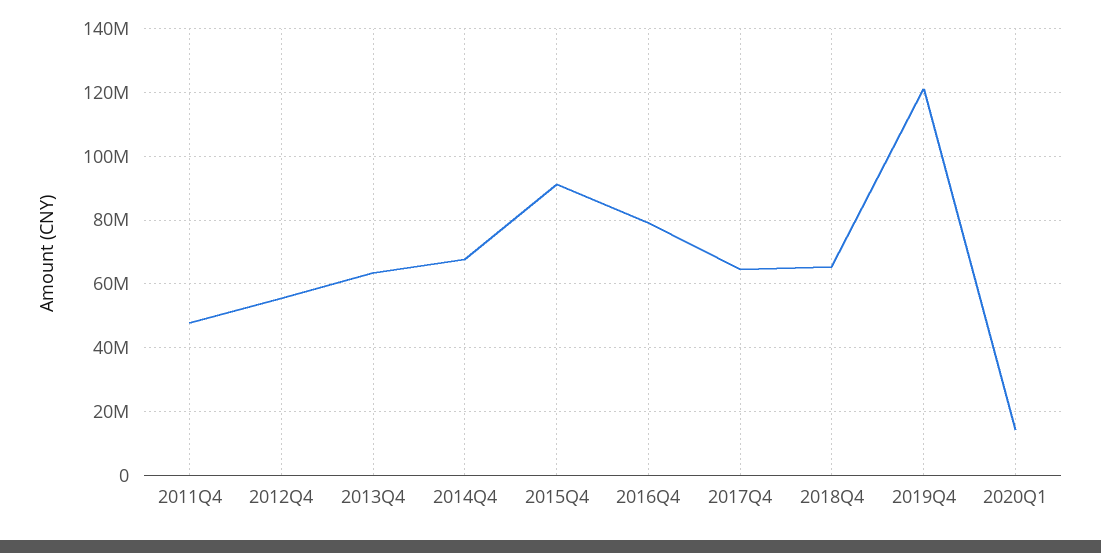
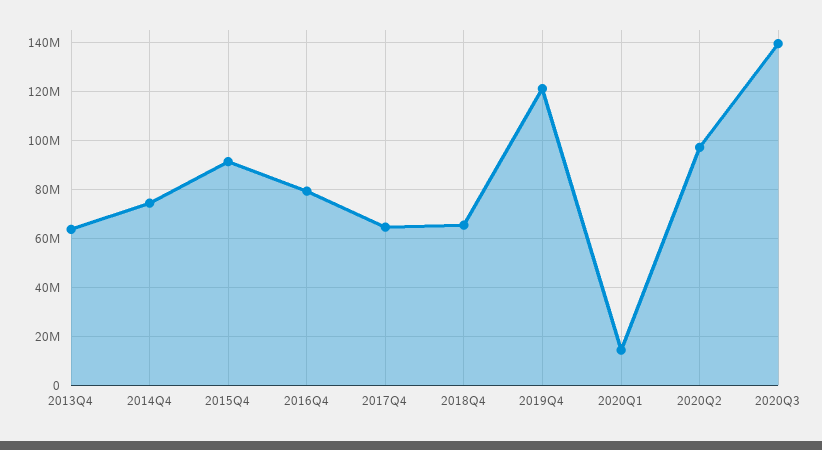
2011Q4: 48000000 -> none
2012Q4: 56000000 -> none
2014Q4: 68000000 -> 75000000
2020Q2: none -> 97500000
2020Q3: none -> 140000000

